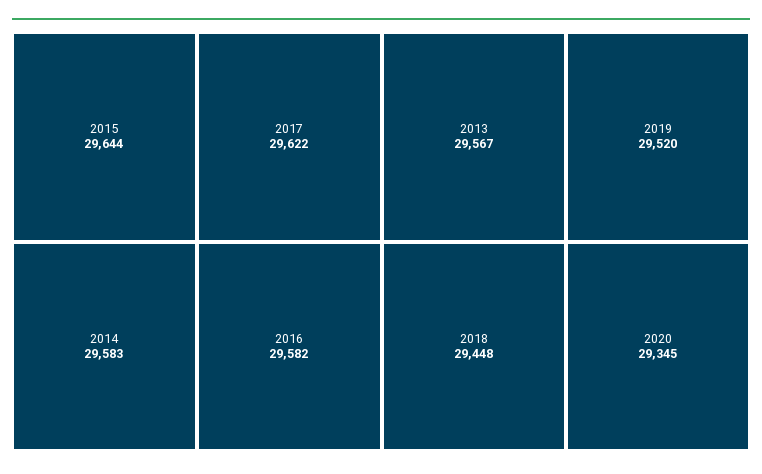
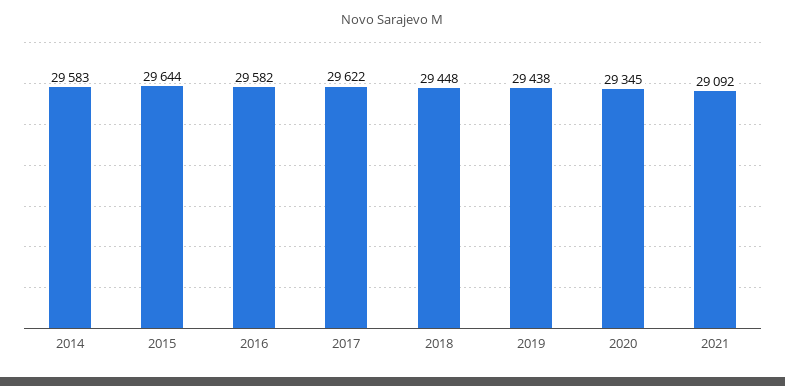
2013: 29567 -> none
2019: 29520 -> 29438
2021: none -> 29092

